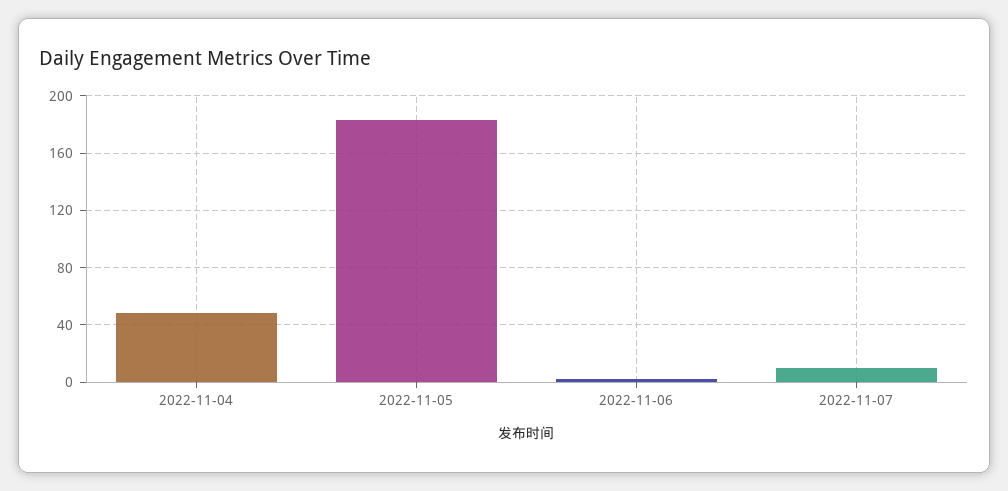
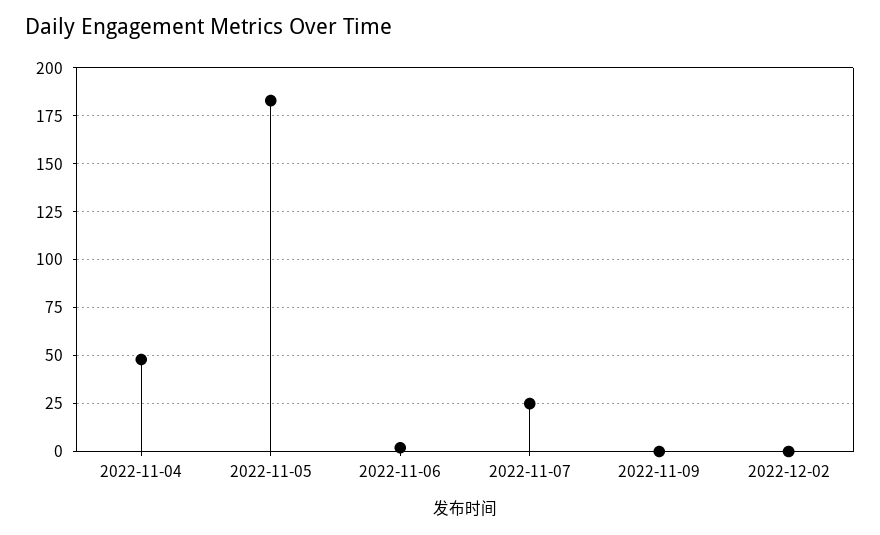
2022-11-07: 10 -> 25
2022-11-09: none -> 0
2022-12-02: none -> 0

